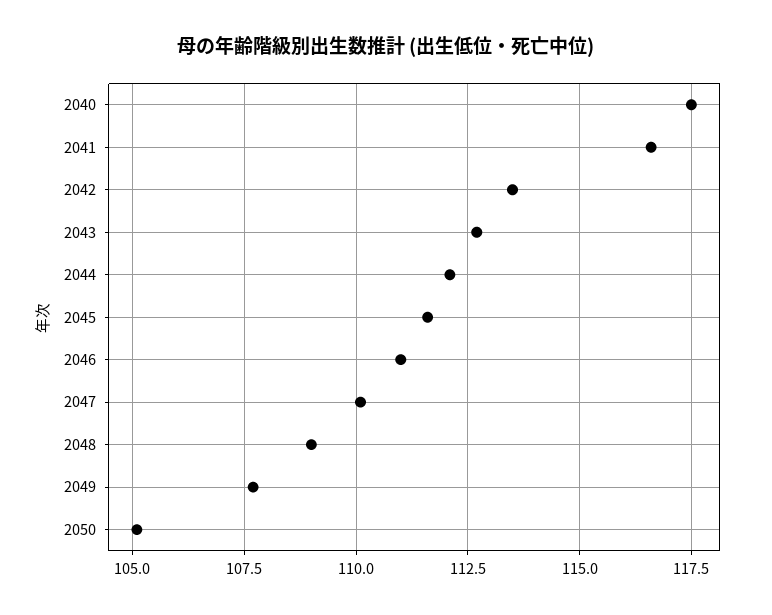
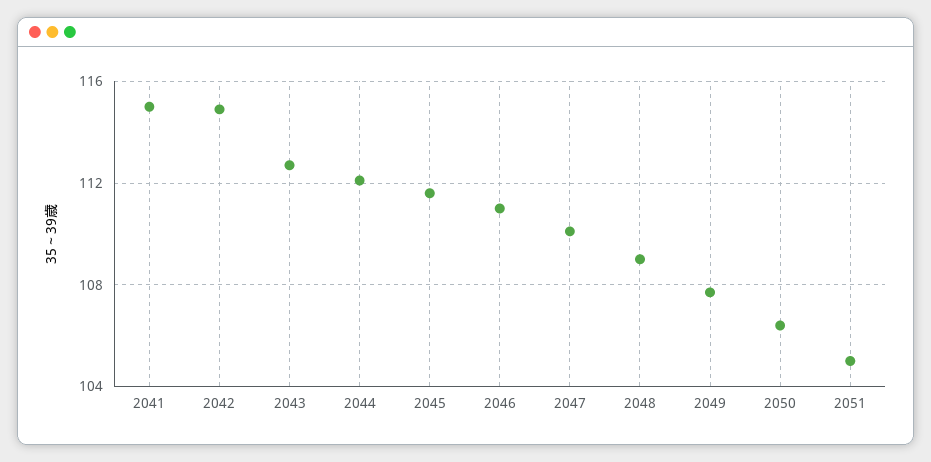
2040: 117.5 -> none
2041: 116.5 -> 115
2042: 113.5 -> 115
2050: 105 -> 106.5
2051: none -> 105

